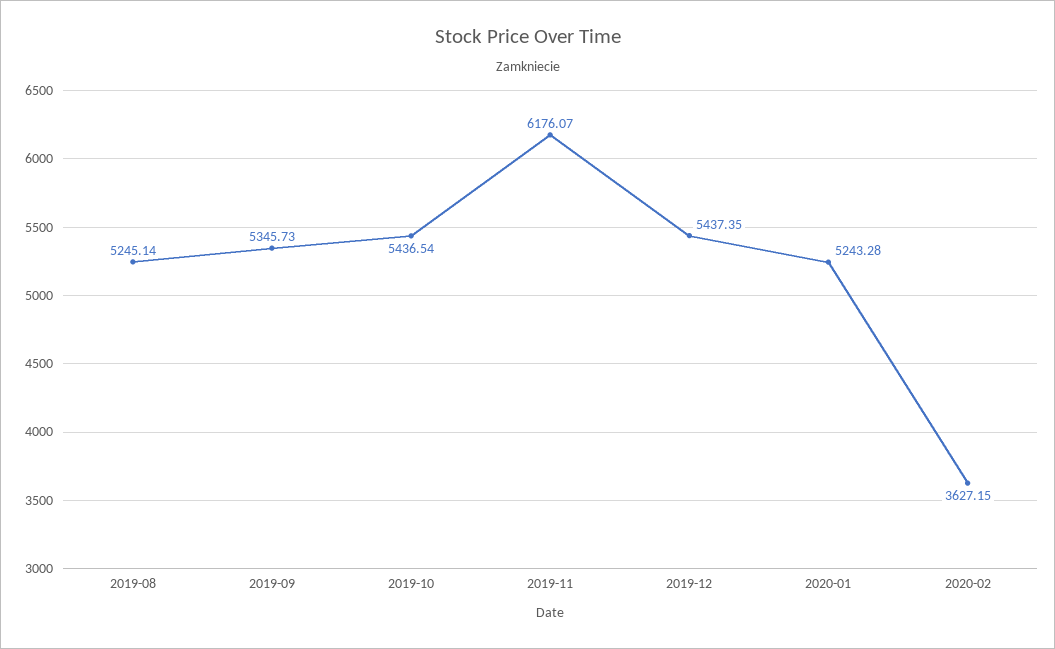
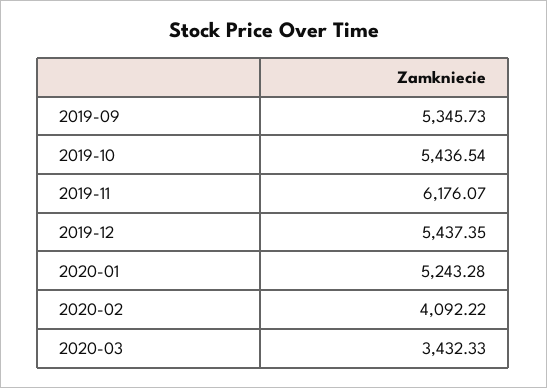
2019-08: 5245.14 -> none
2020-02: 3627.15 -> 4092.22
2020-03: none -> 3432.33

